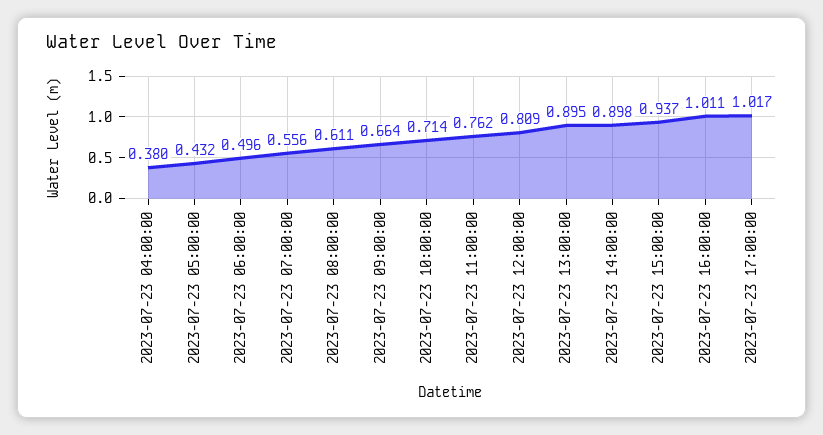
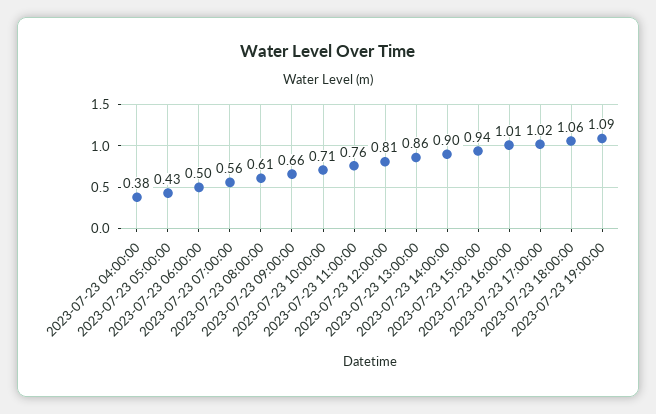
2023-07-23 13:00:00: 0.895 -> 0.86
2023-07-23 18:00:00: none -> 1.06
2023-07-23 19:00:00: none -> 1.09

